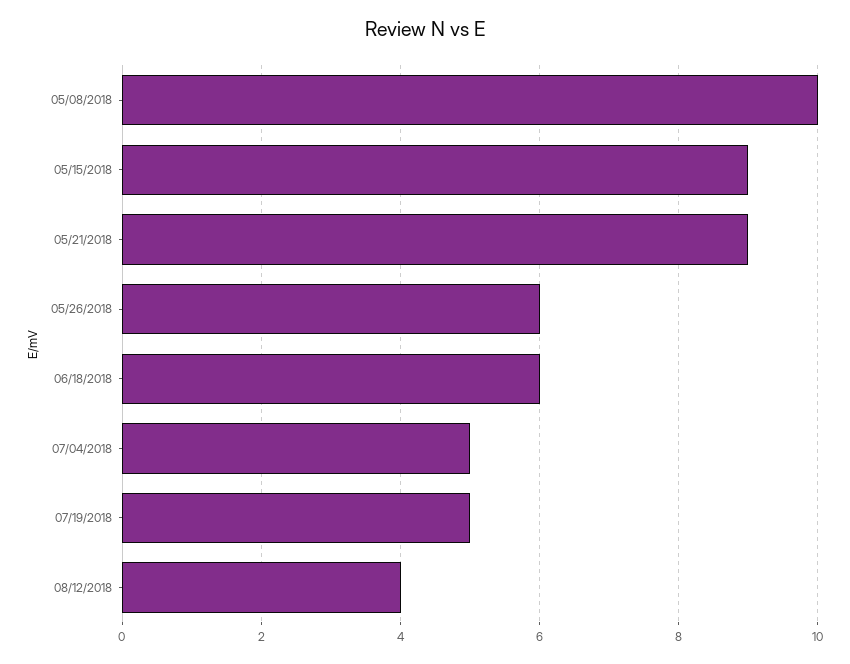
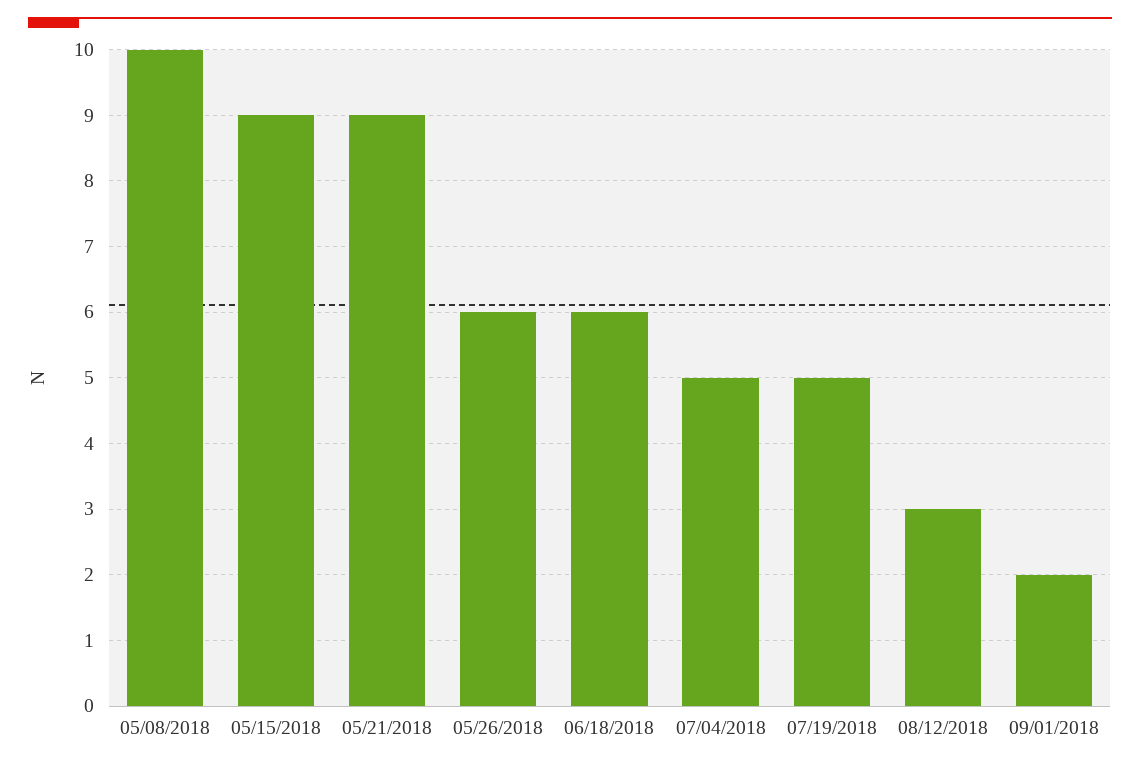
08/12/2018: 4 -> 3
09/01/2018: none -> 2

